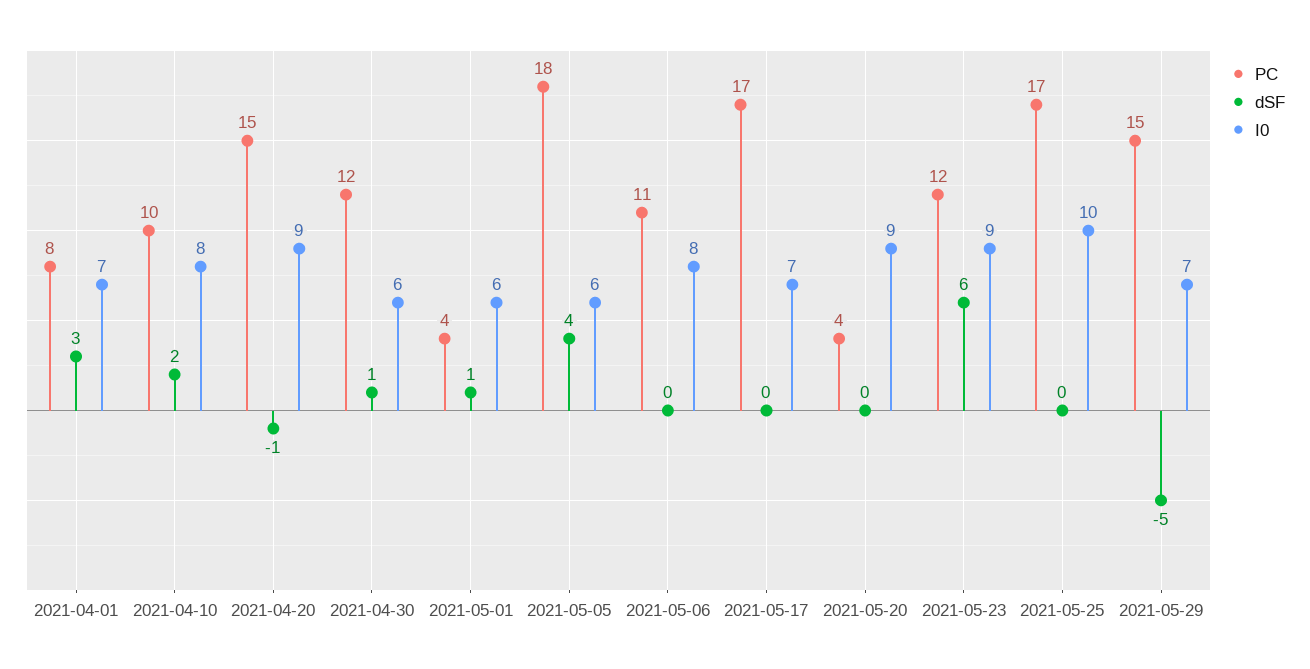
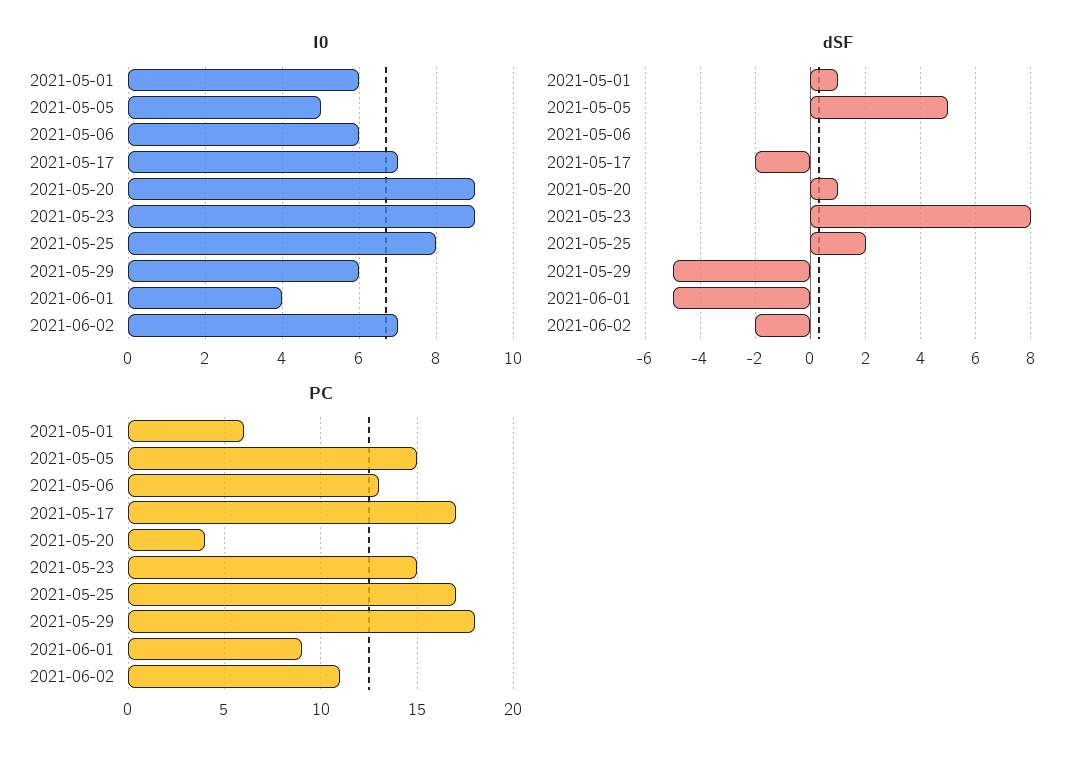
PC, 2021-04-01: 8 -> none
dSF, 2021-04-01: 3 -> none
I0, 2021-04-01: 7 -> none
PC, 2021-04-10: 10 -> none
dSF, 2021-04-10: 2 -> none
I0, 2021-04-10: 8 -> none
PC, 2021-04-20: 15 -> none
dSF, 2021-04-20: -1 -> none
I0, 2021-04-20: 9 -> none
PC, 2021-04-30: 12 -> none
dSF, 2021-04-30: 1 -> none
I0, 2021-04-30: 6 -> none
PC, 2021-05-01: 4 -> 6
PC, 2021-05-05: 18 -> 15
dSF, 2021-05-05: 4 -> 5
I0, 2021-05-05: 6 -> 5
PC, 2021-05-06: 11 -> 13
I0, 2021-05-06: 8 -> 6
dSF, 2021-05-17: 0 -> -2
dSF, 2021-05-20: 0 -> 1
PC, 2021-05-23: 12 -> 15
dSF, 2021-05-23: 6 -> 8
dSF, 2021-05-25: 0 -> 2
I0, 2021-05-25: 10 -> 8
PC, 2021-05-29: 15 -> 18
I0, 2021-05-29: 7 -> 6
I0, 2021-06-01: none -> 4
I0, 2021-06-02: none -> 7
dSF, 2021-06-01: none -> -5
dSF, 2021-06-02: none -> -2
PC, 2021-06-01: none -> 9
PC, 2021-06-02: none -> 11

